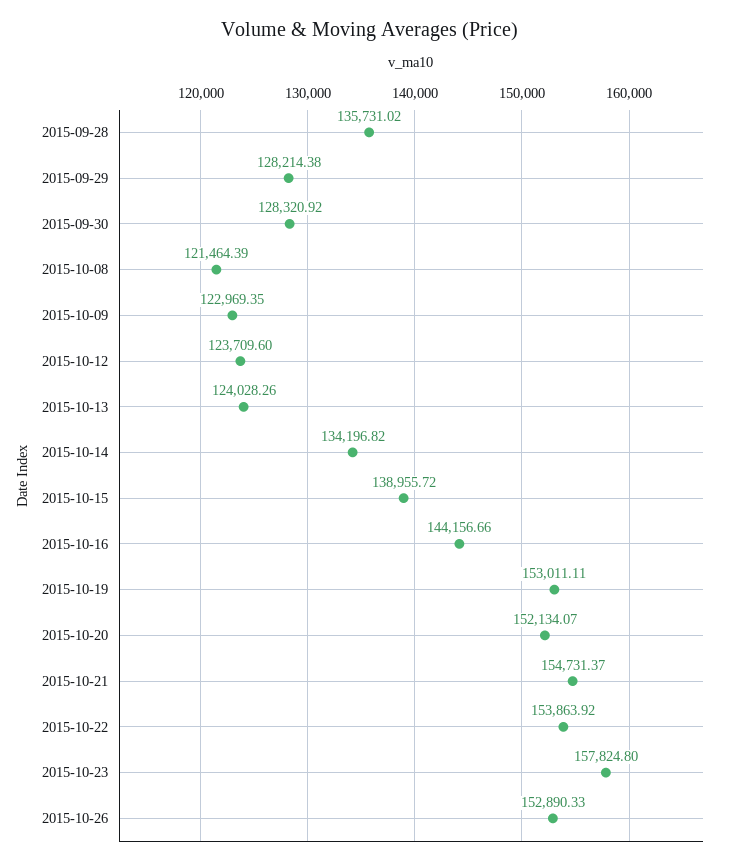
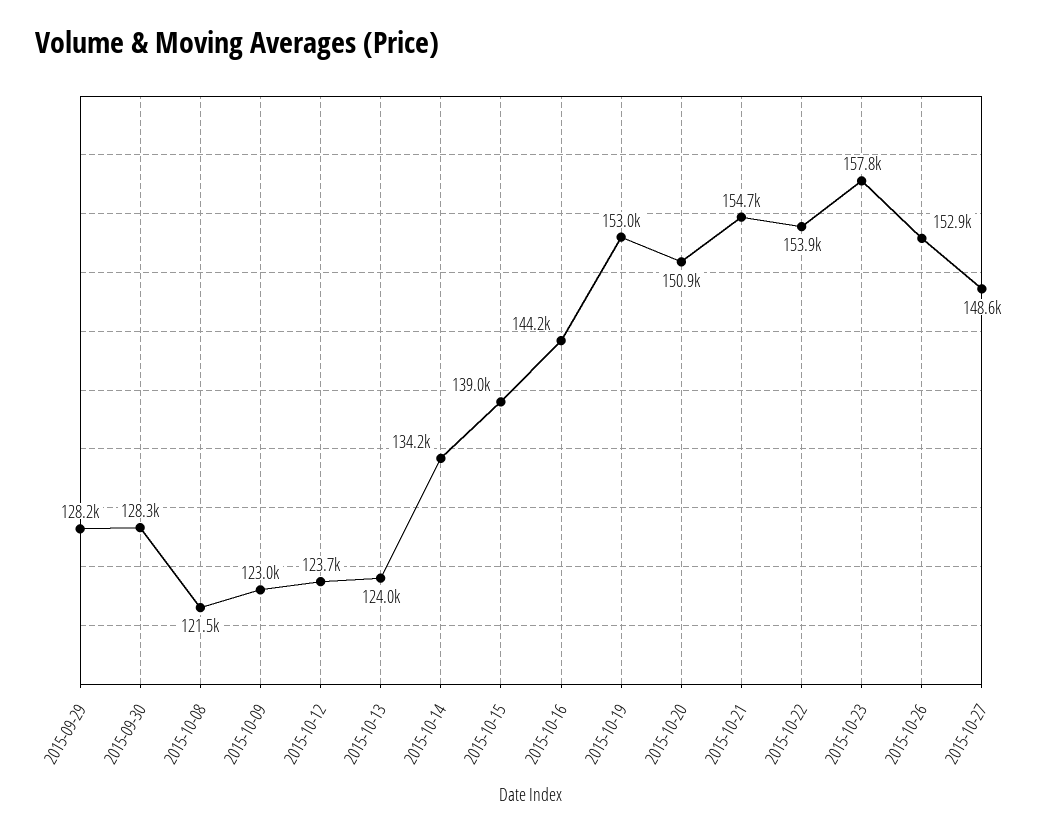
2015-09-28: 135731.02 -> none
2015-10-20: 152134.07 -> 150900
2015-10-27: none -> 148600

